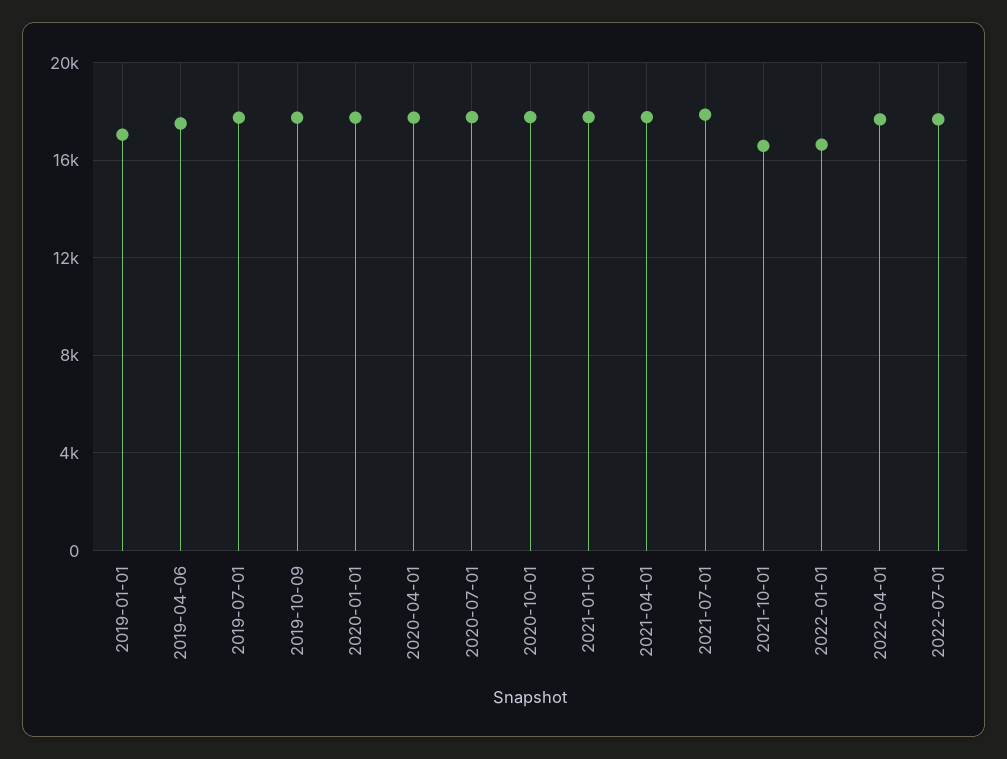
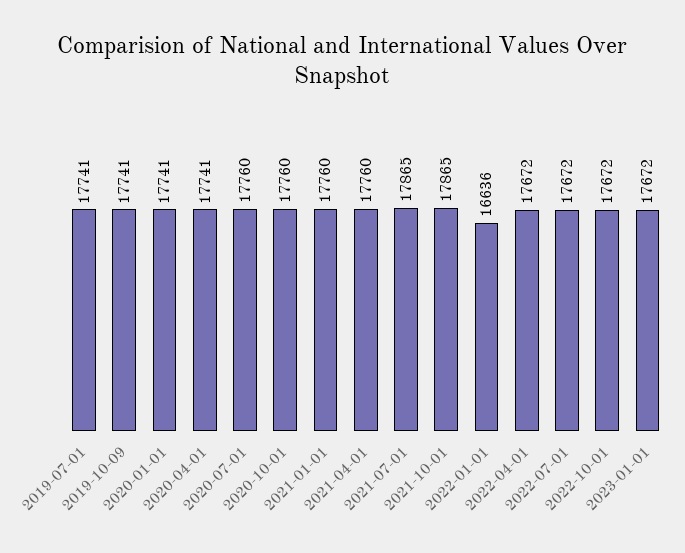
2019-01-01: 17000 -> none
2019-04-06: 17500 -> none
2021-10-01: 16500 -> 17865
2022-10-01: none -> 17672
2023-01-01: none -> 17672

